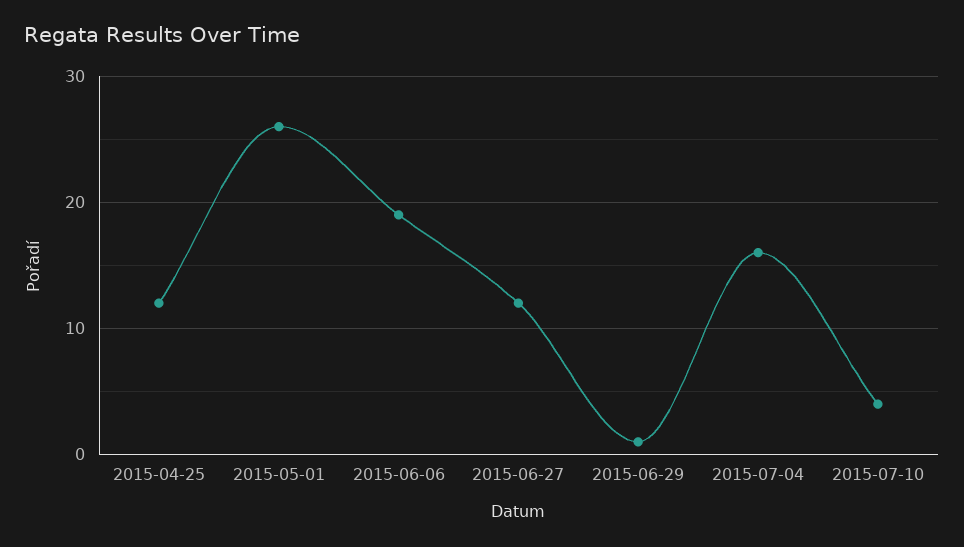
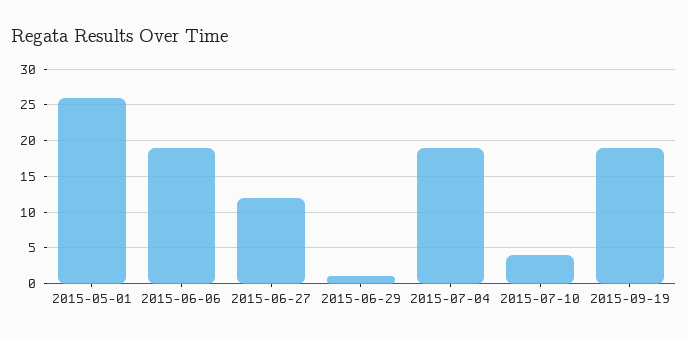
2015-04-25: 12 -> none
2015-07-04: 16 -> 19
2015-09-19: none -> 19

